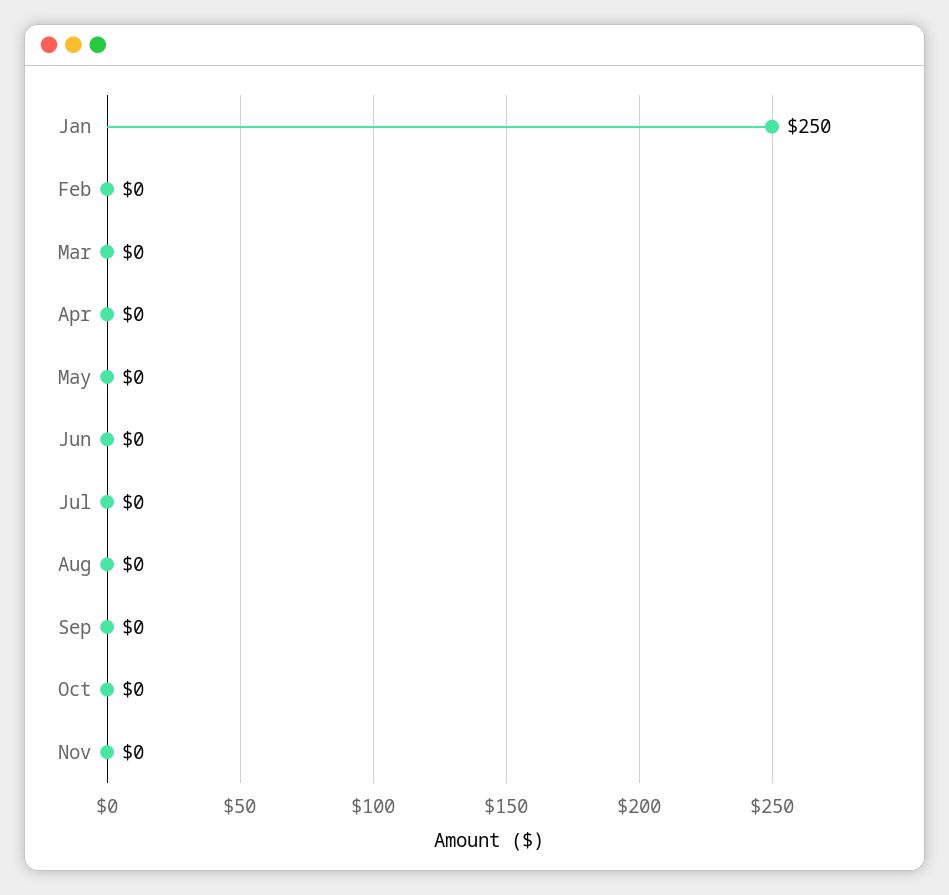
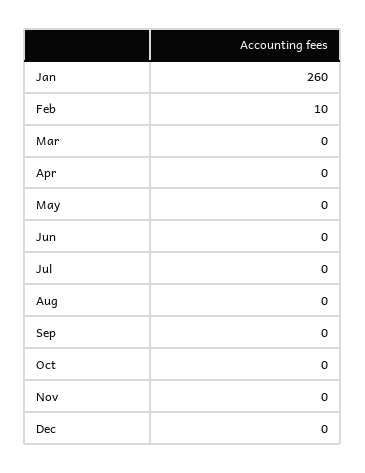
Jan: 250 -> 260
Feb: 0 -> 10
Dec: none -> 0

